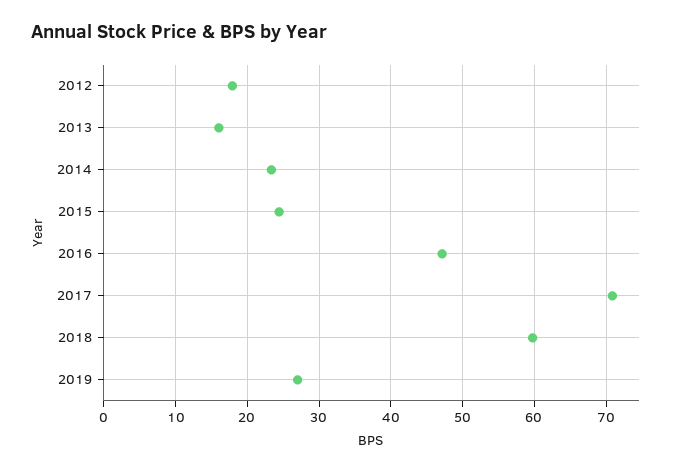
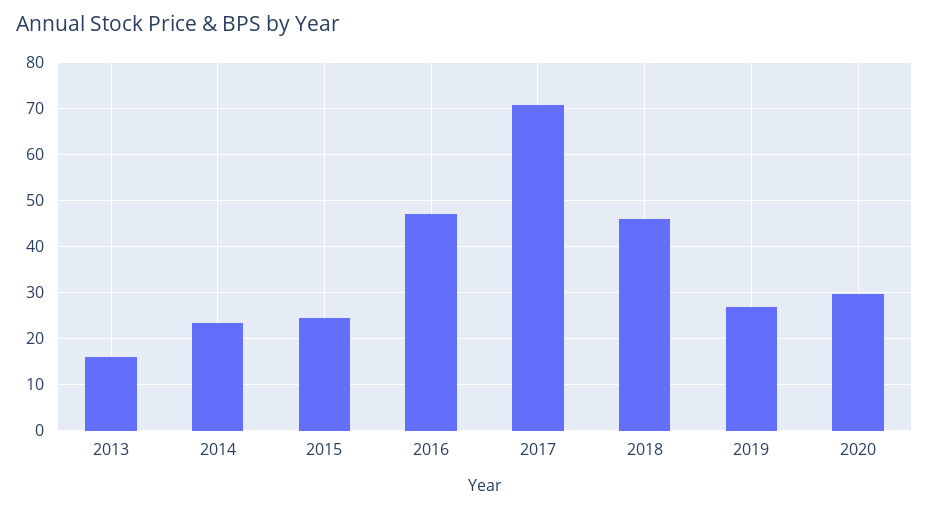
2012: 18 -> none
2018: 60 -> 46
2020: none -> 30

